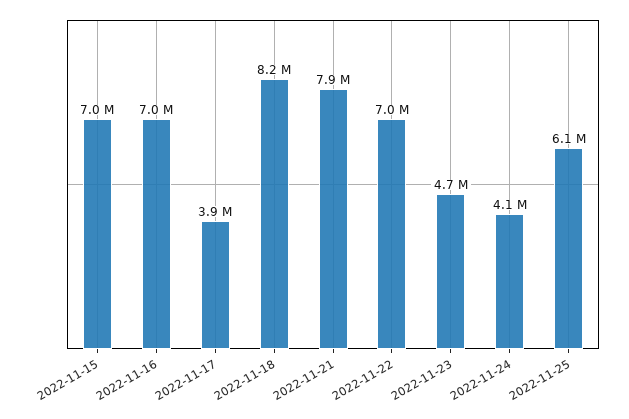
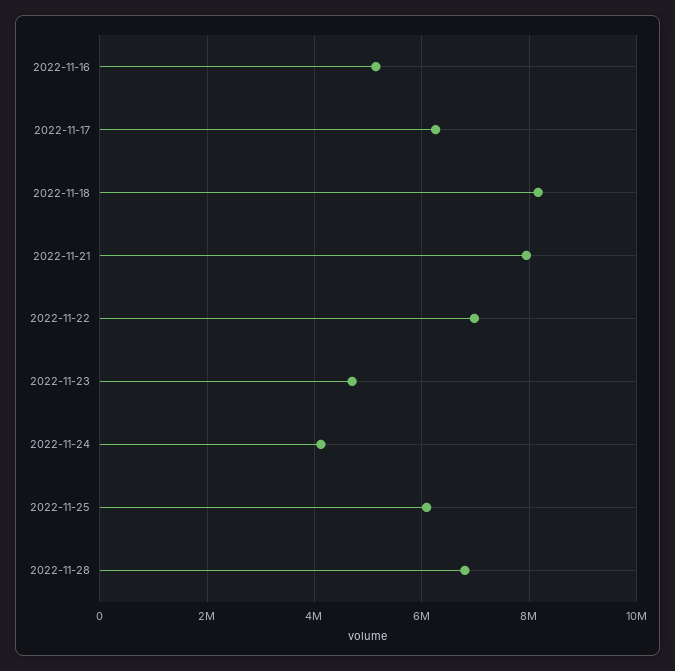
2022-11-15: 7000000 -> none
2022-11-16: 7000000 -> 5200000
2022-11-17: 3900000 -> 6200000
2022-11-28: none -> 6800000

